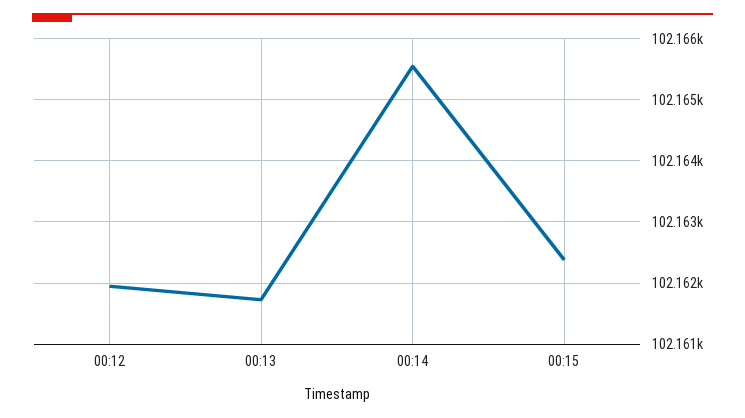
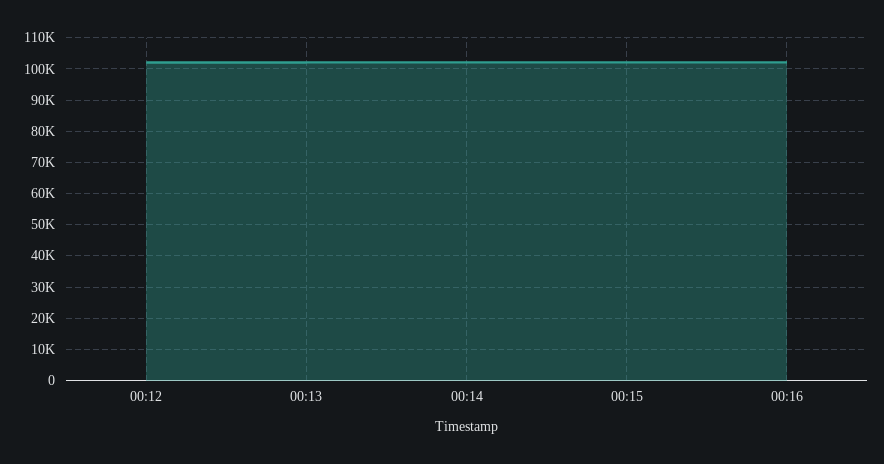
00:16: none -> 102000

